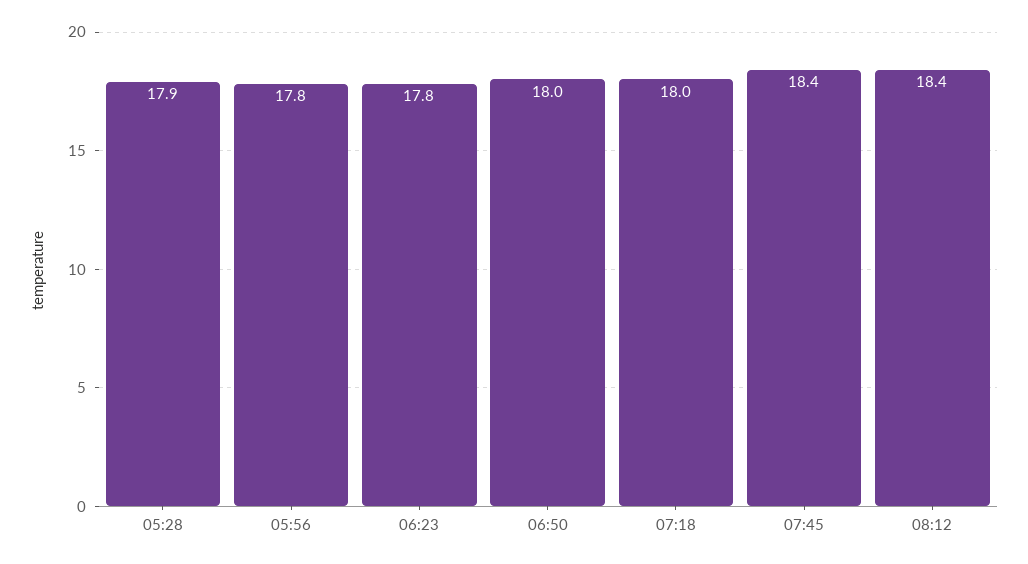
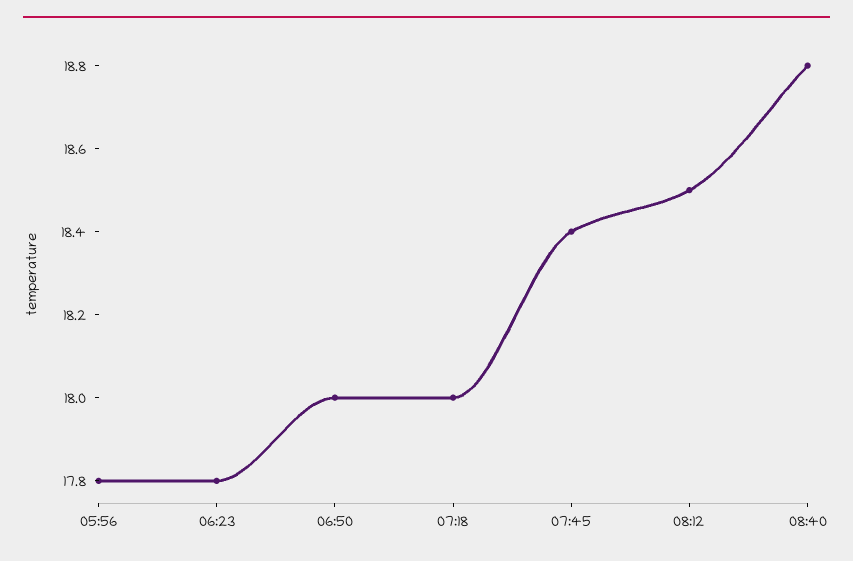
05:28: 17.9 -> none
08:12: 18.4 -> 18.5
08:40: none -> 18.8

